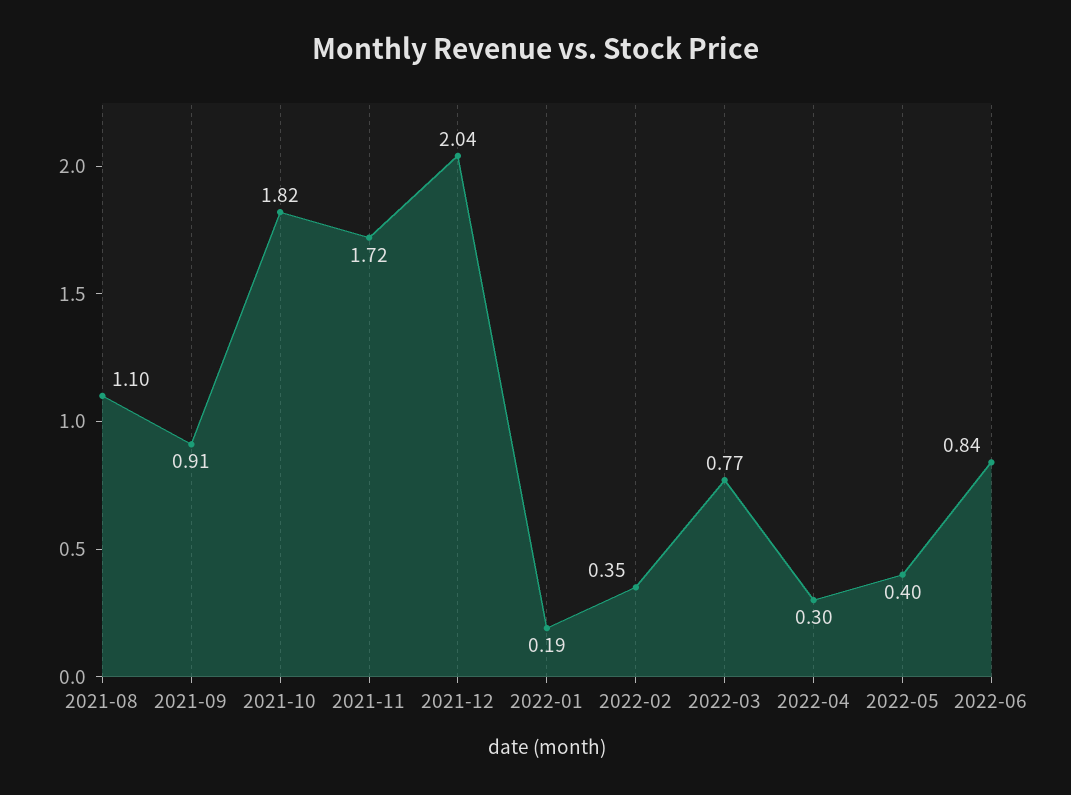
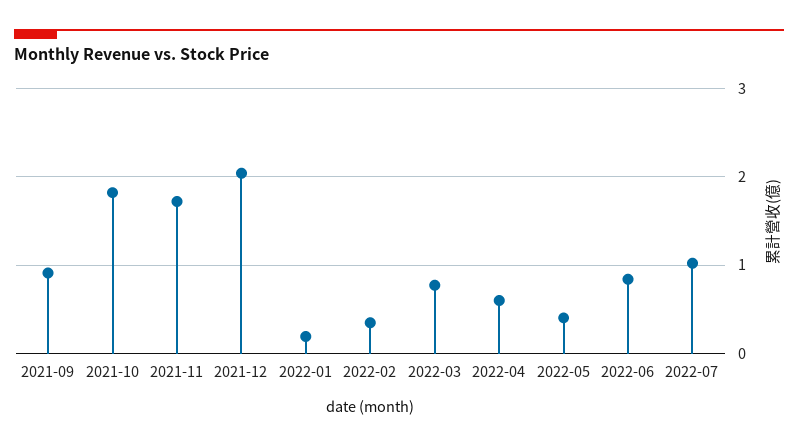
2021-08: 1.1 -> none
2022-04: 0.3 -> 0.6
2022-07: none -> 1

